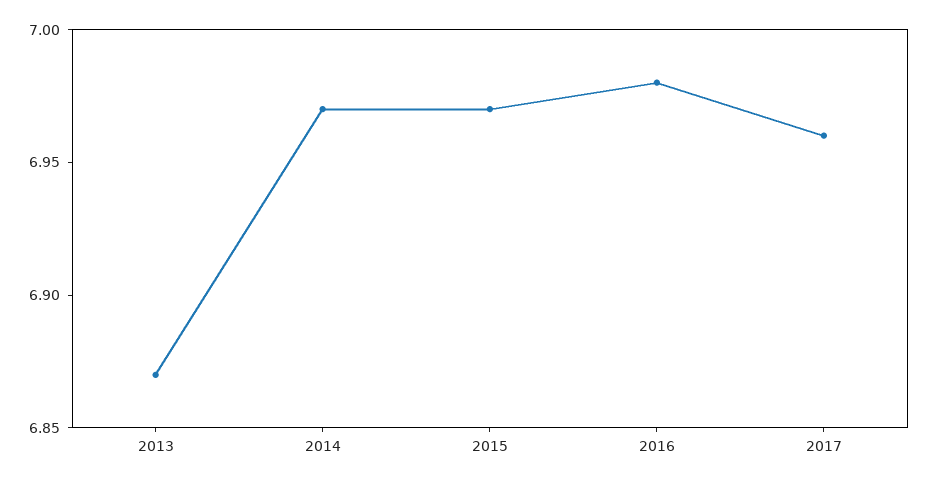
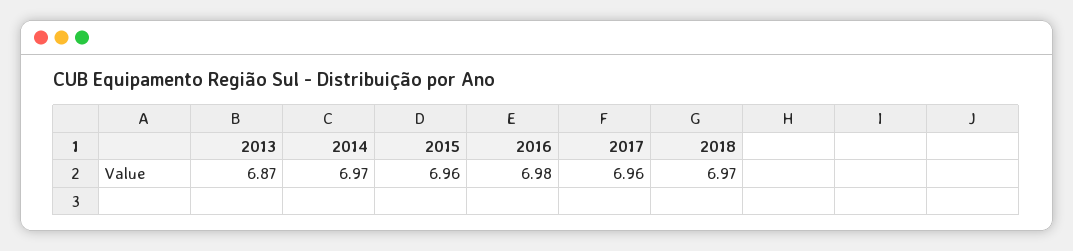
2015: 6.97 -> 6.96
2018: none -> 6.97

